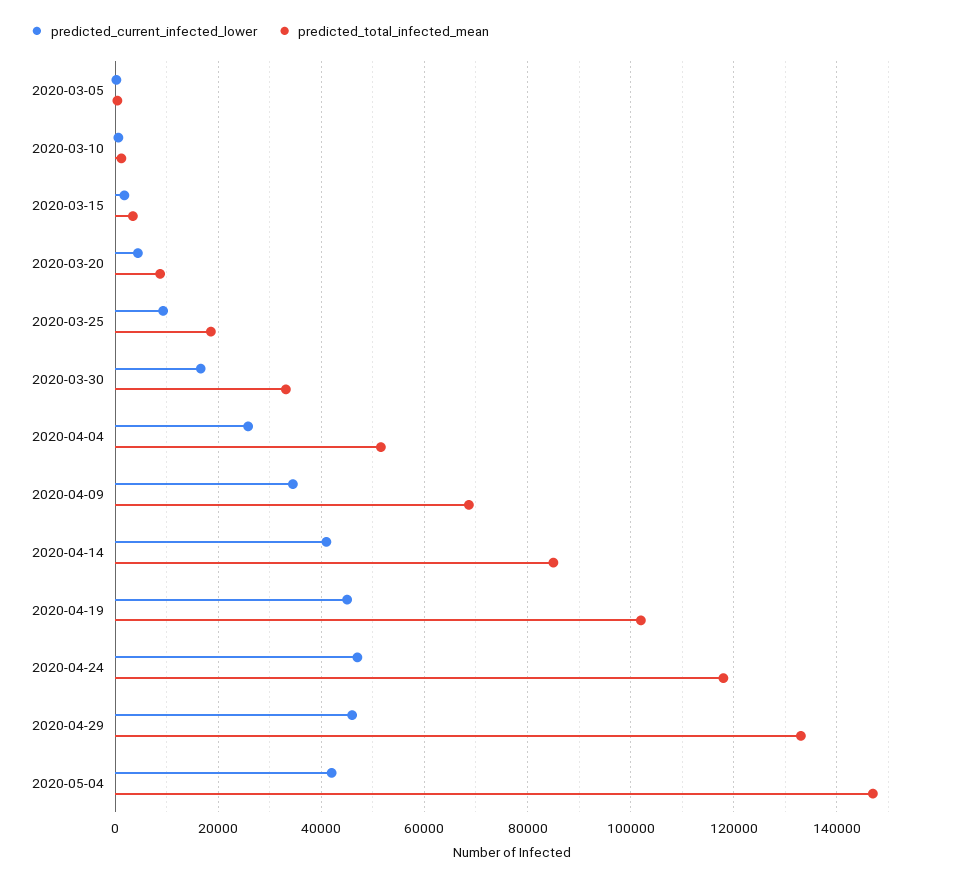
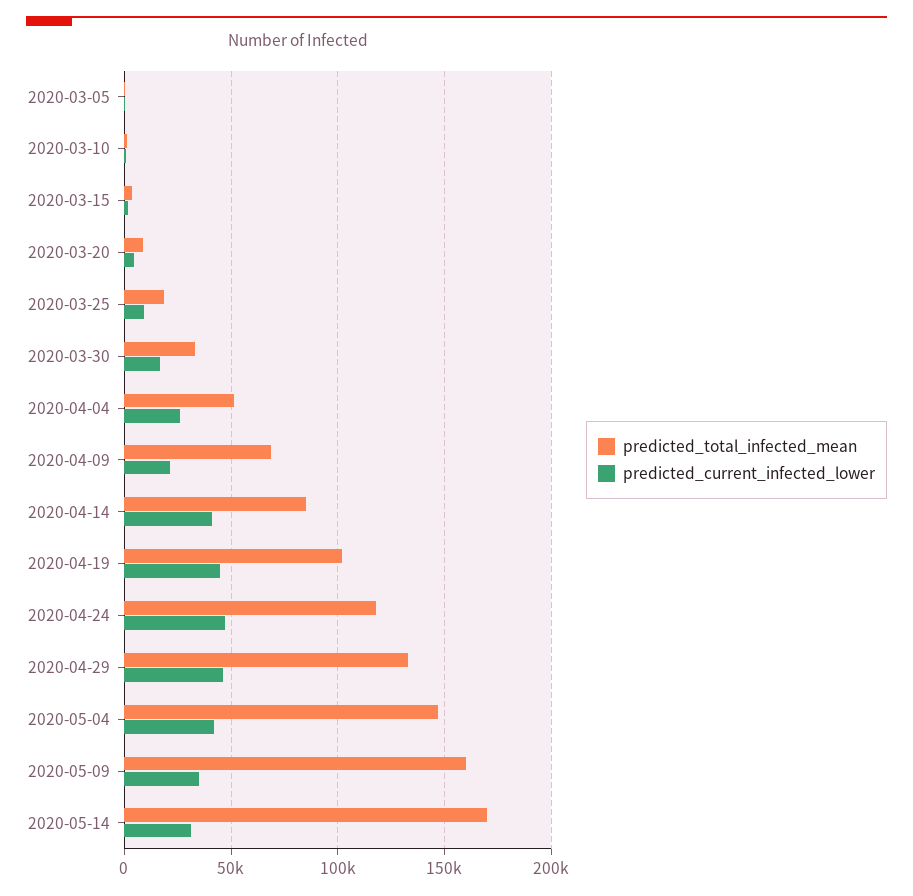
predicted_current_infected_lower, 2020-04-09: 34000 -> 20000
predicted_total_infected_mean, 2020-05-09: none -> 160000
predicted_current_infected_lower, 2020-05-09: none -> 35000
predicted_total_infected_mean, 2020-05-14: none -> 170000
predicted_current_infected_lower, 2020-05-14: none -> 30000

